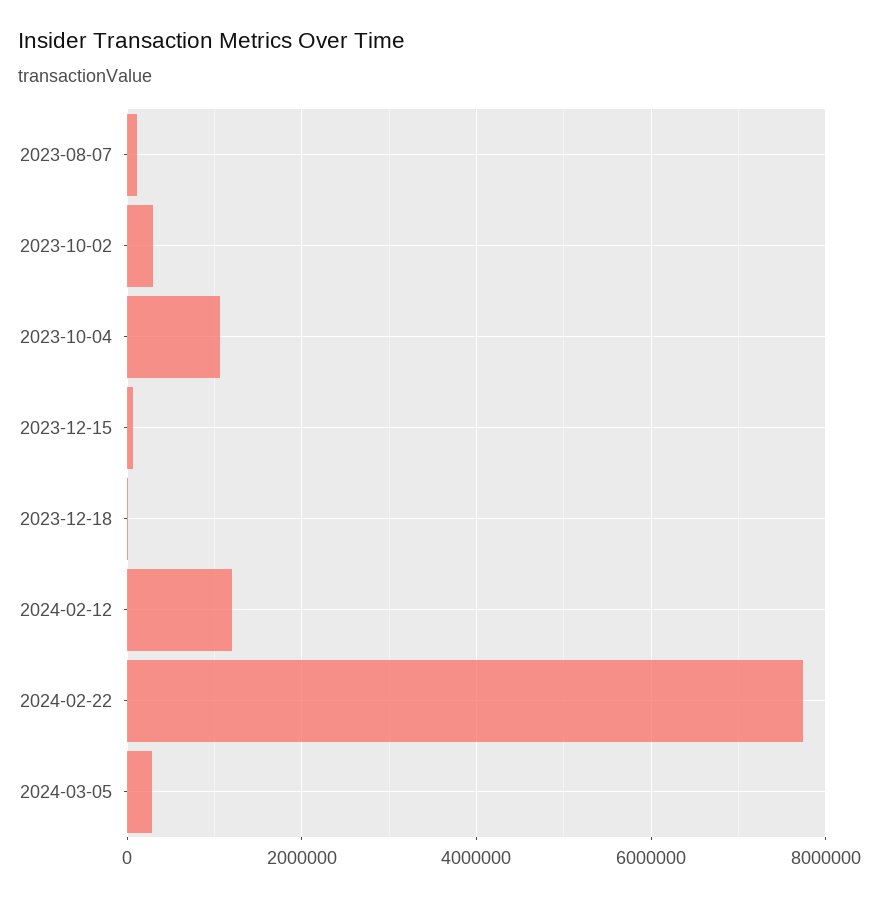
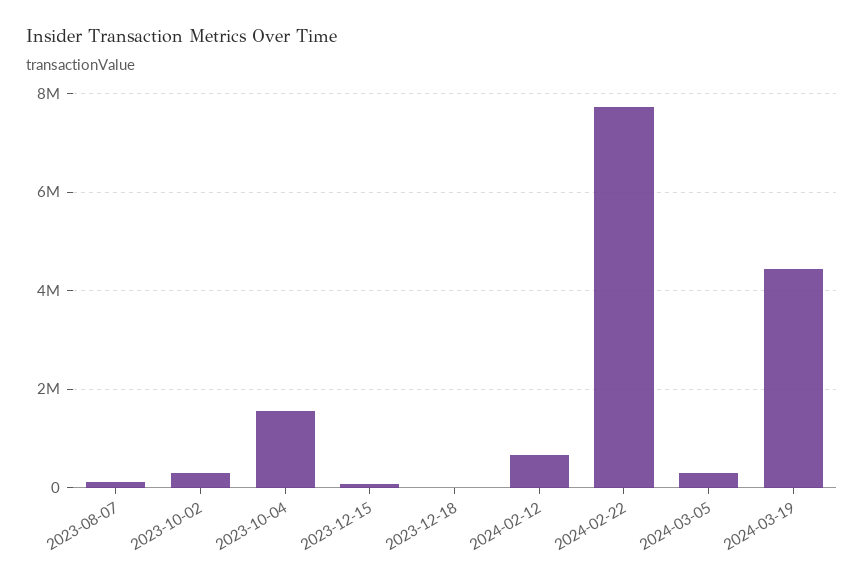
2023-10-04: 1000000 -> 1600000
2024-02-12: 1200000 -> 600000
2024-03-19: none -> 4400000

